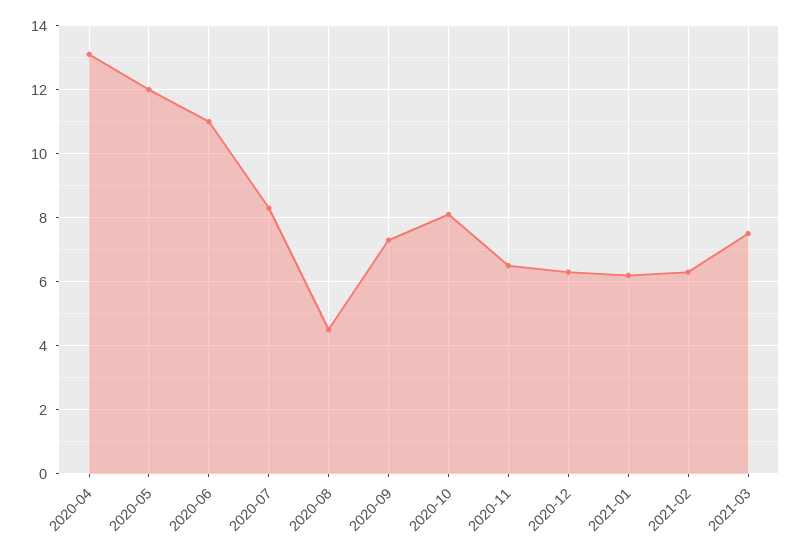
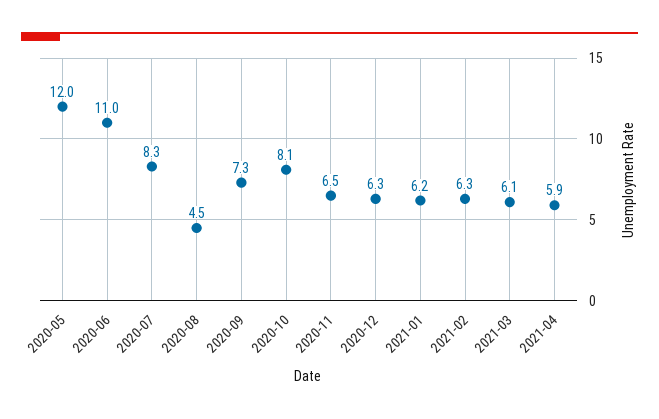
2020-04: 13 -> none
2021-03: 7.5 -> 6.1
2021-04: none -> 5.9

